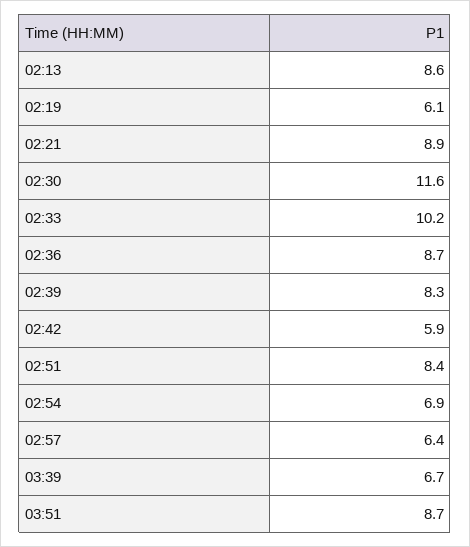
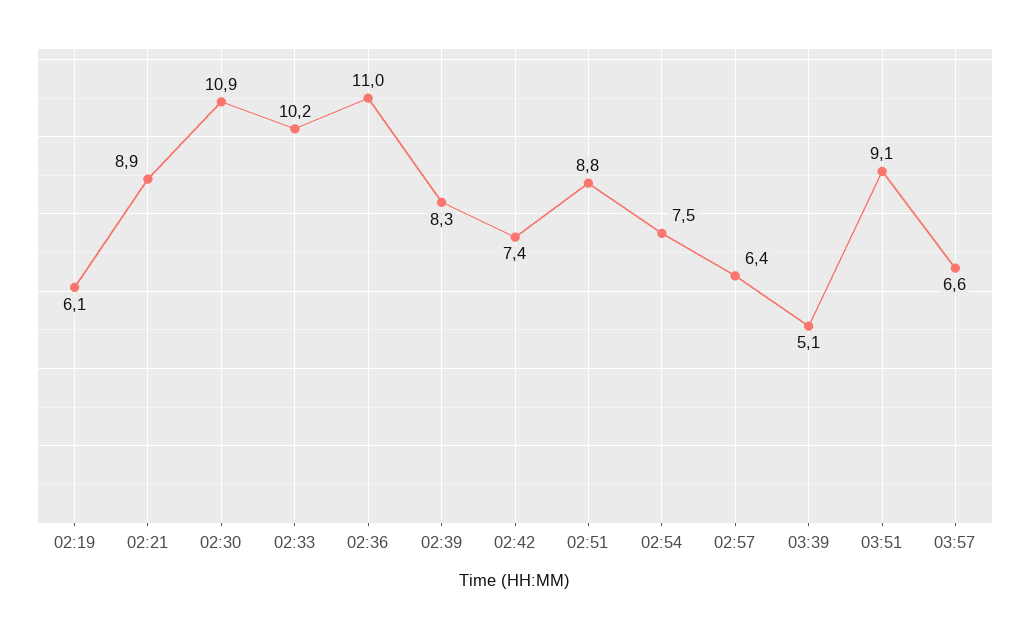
02:13: 8.6 -> none
02:30: 11.6 -> 10.9
02:36: 8.7 -> 11
02:42: 5.9 -> 7.4
02:51: 8.4 -> 8.8
02:54: 6.9 -> 7.5
03:39: 6.7 -> 5.1
03:51: 8.7 -> 9.1
03:57: none -> 6.6

